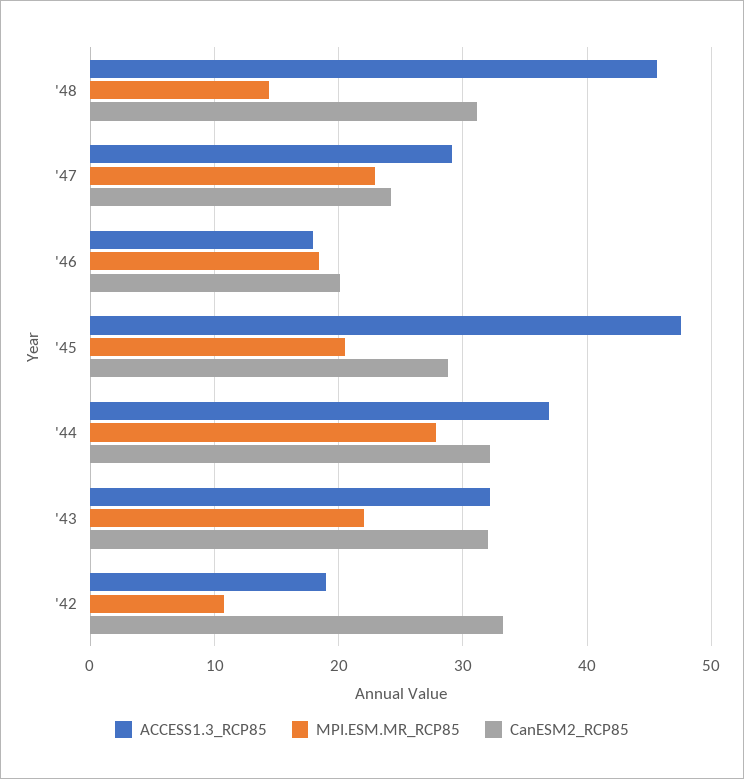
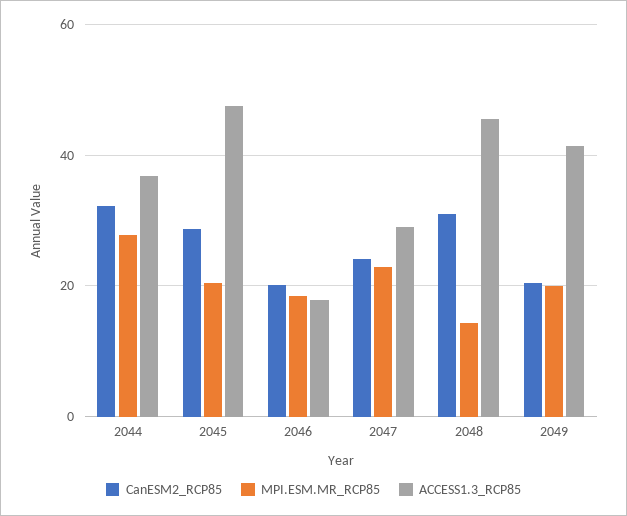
ACCESS1.3_RCP85, '43: 32 -> none
MPI.ESM.MR_RCP85, '43: 22 -> none
CanESM2_RCP85, '43: 32 -> none
ACCESS1.3_RCP85, '42: 19 -> none
MPI.ESM.MR_RCP85, '42: 11 -> none
CanESM2_RCP85, '42: 33 -> none
CanESM2_RCP85, 2049: none -> 20
MPI.ESM.MR_RCP85, 2049: none -> 20
ACCESS1.3_RCP85, 2049: none -> 42

